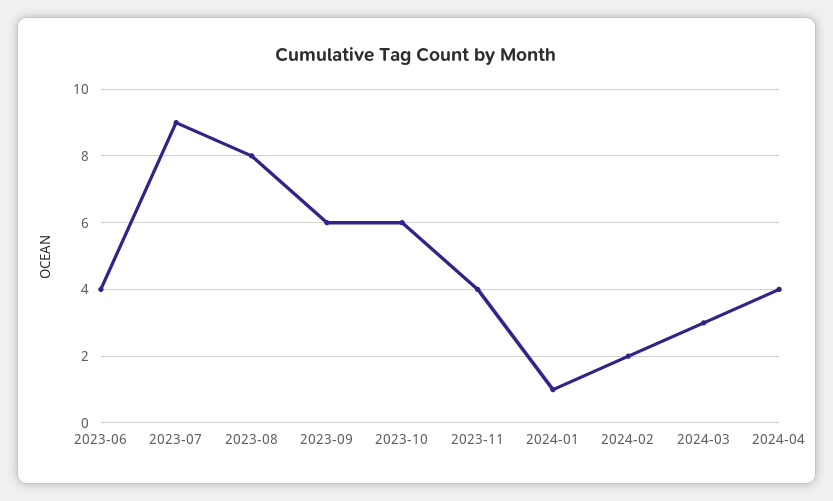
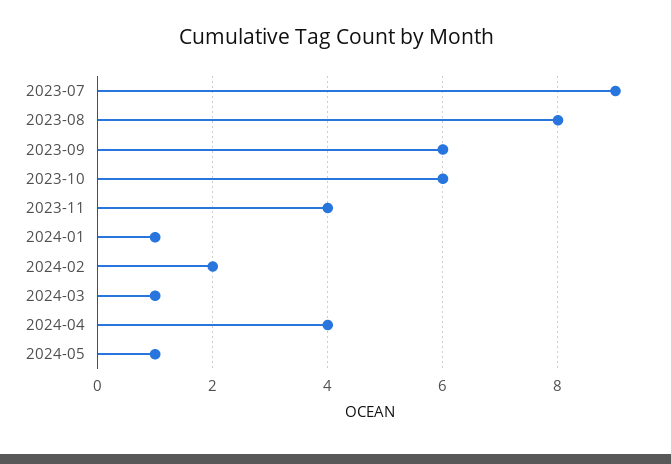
2023-06: 4 -> none
2024-03: 3 -> 1
2024-05: none -> 1

